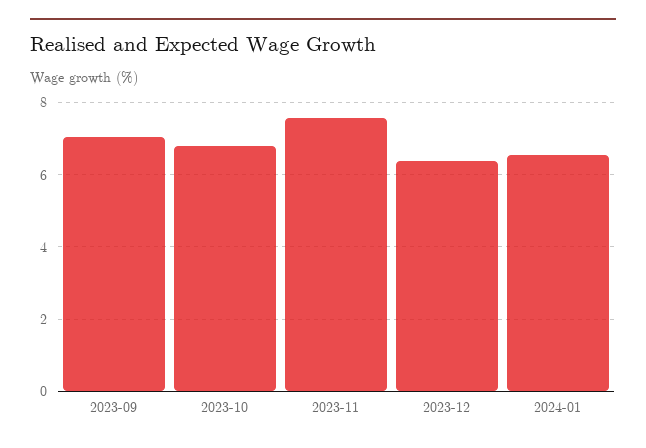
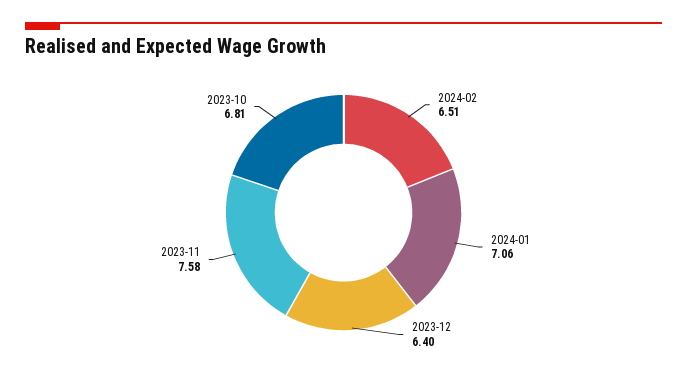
2023-09: 7 -> none
2024-01: 6.6 -> 7.06
2024-02: none -> 6.51

